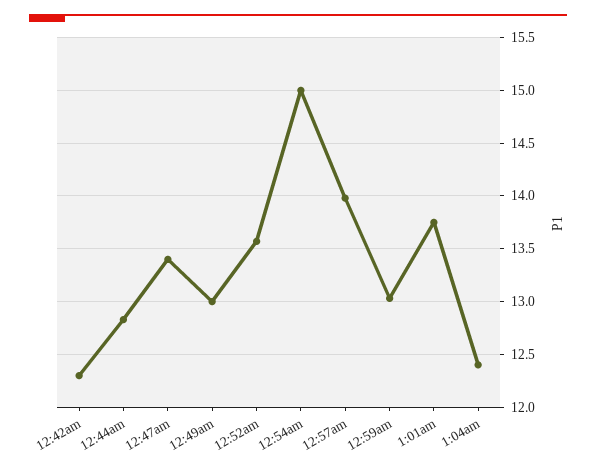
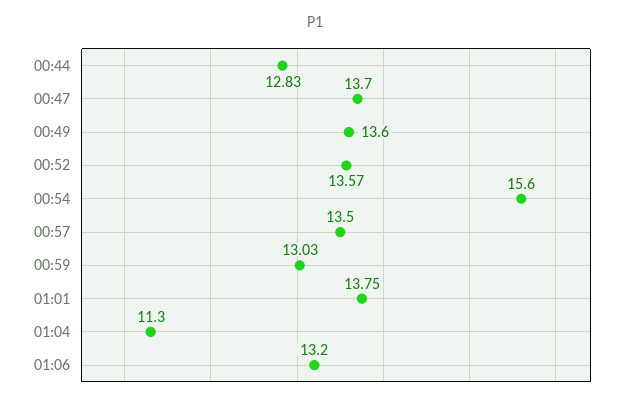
12:42am: 12.3 -> none
12:47am: 13.4 -> 13.7
12:49am: 13 -> 13.6
12:54am: 15 -> 15.6
12:57am: 14 -> 13.5
1:04am: 12.4 -> 11.3
01:06: none -> 13.2

